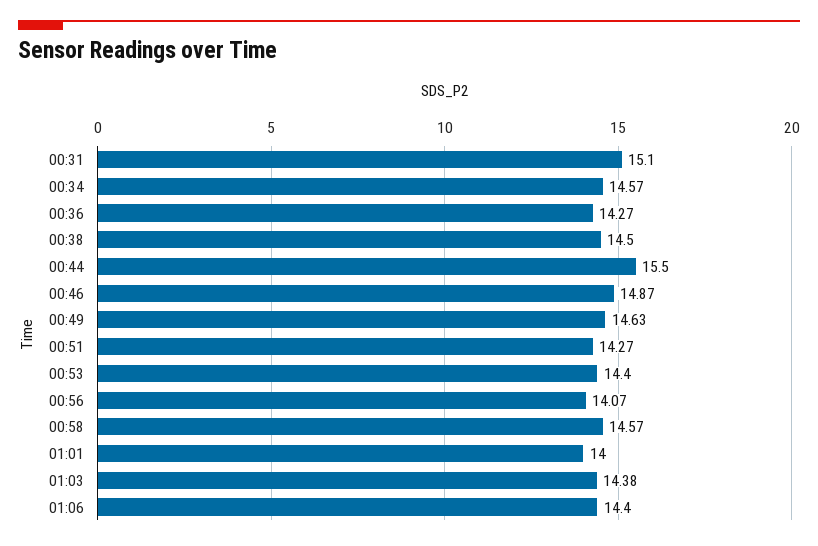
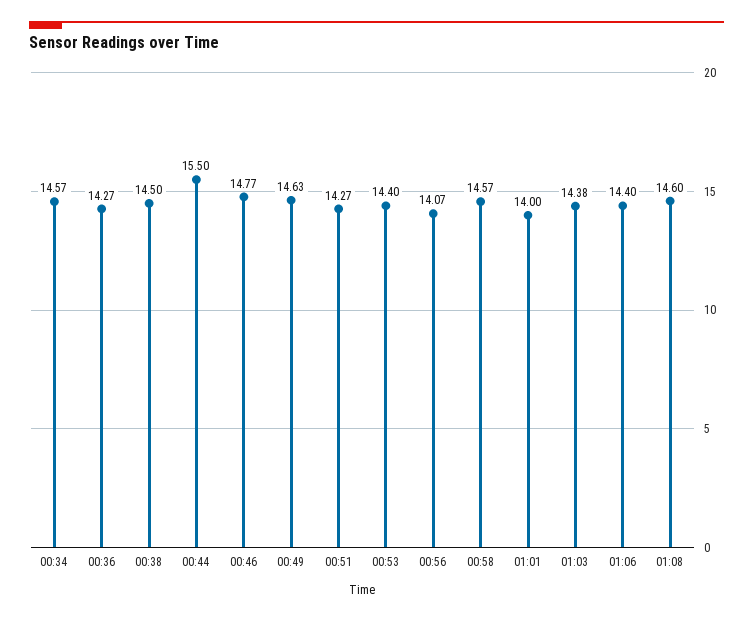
00:31: 15.1 -> none
00:46: 14.87 -> 14.77
01:08: none -> 14.6

